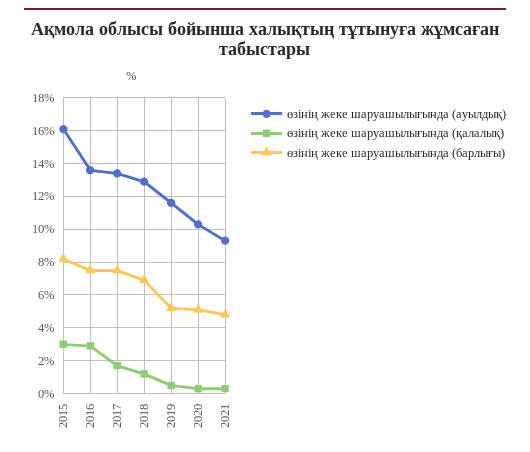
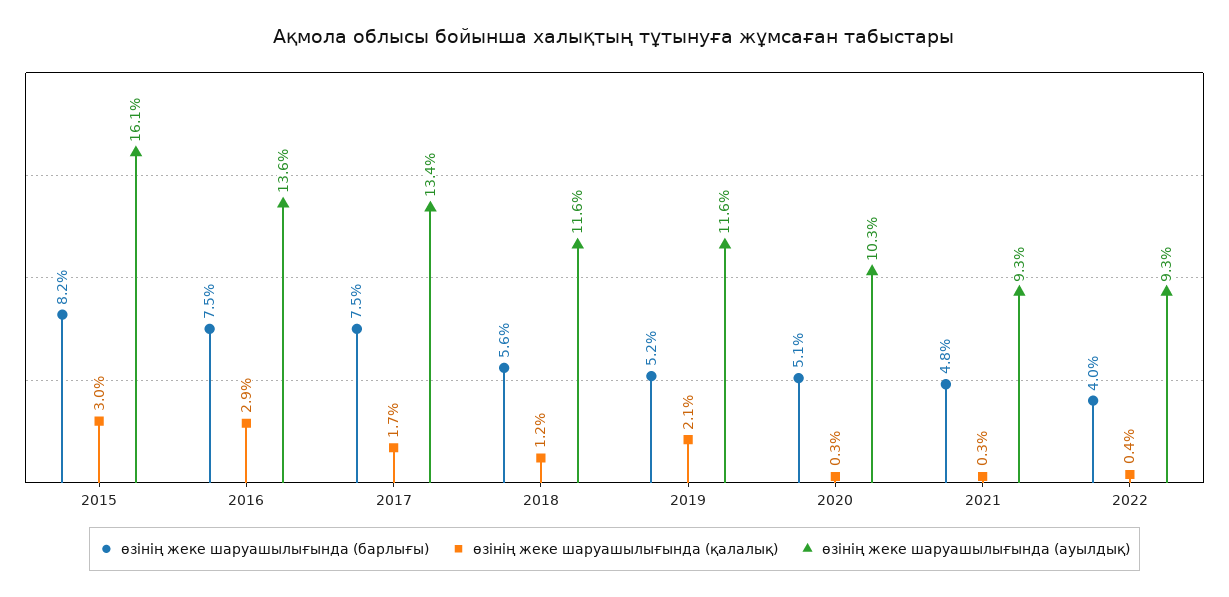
өзінің жеке шаруашылығында (ауылдық), 2018: 13 -> 11.6
өзінің жеке шаруашылығында (барлығы), 2018: 7 -> 5.6
өзінің жеке шаруашылығында (қалалық), 2019: 0.5 -> 2.1
өзінің жеке шаруашылығында (барлығы), 2022: none -> 4
өзінің жеке шаруашылығында (қалалық), 2022: none -> 0.4
өзінің жеке шаруашылығында (ауылдық), 2022: none -> 9.3

